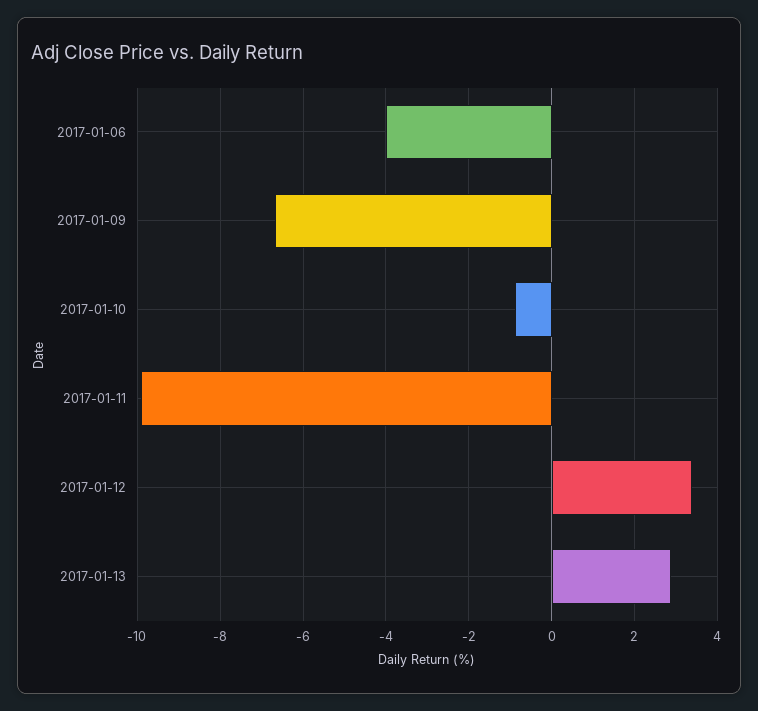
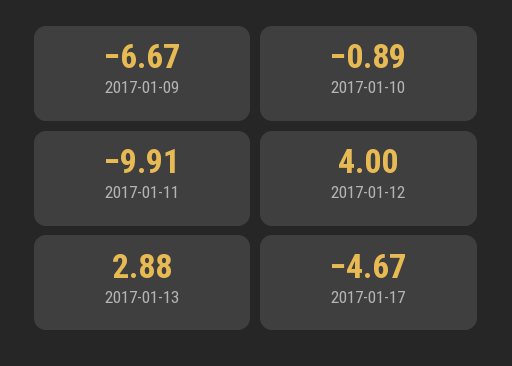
2017-01-06: -4 -> none
2017-01-12: 3.4 -> 4
2017-01-17: none -> -4.67

